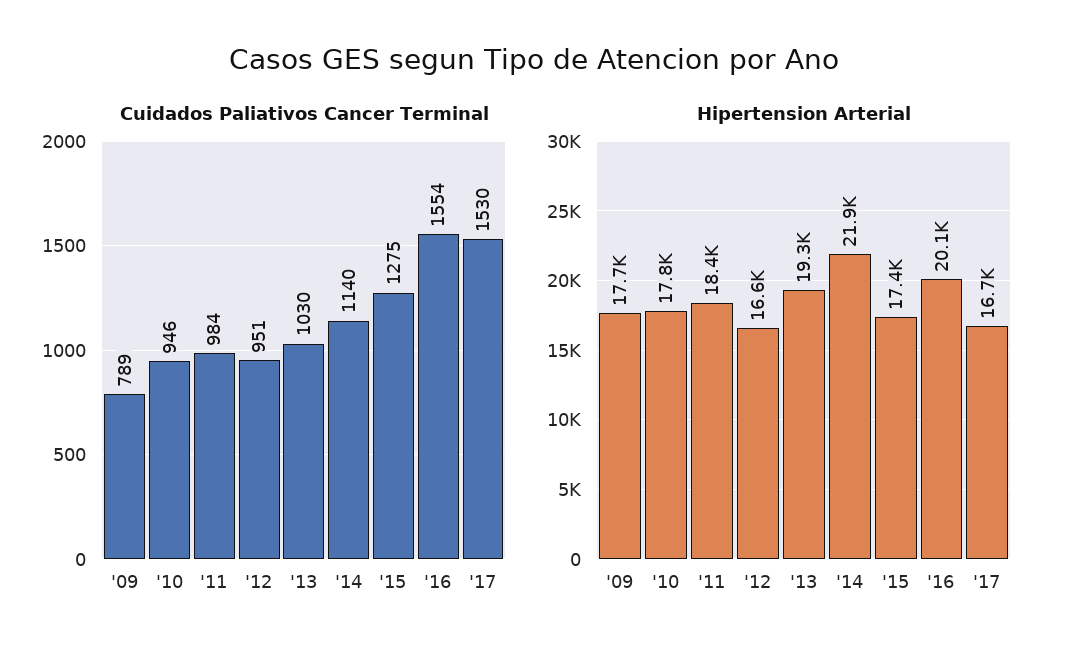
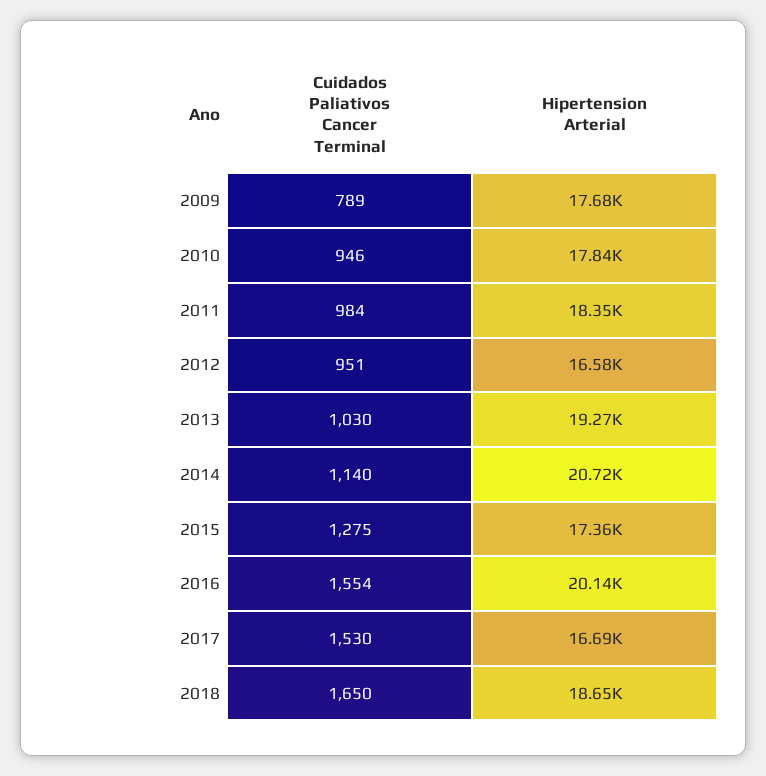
Hipertension Arterial, '14: 21900 -> 20720
Cuidados Paliativos Cancer Terminal, 2018: none -> 1650
Hipertension Arterial, 2018: none -> 18650

